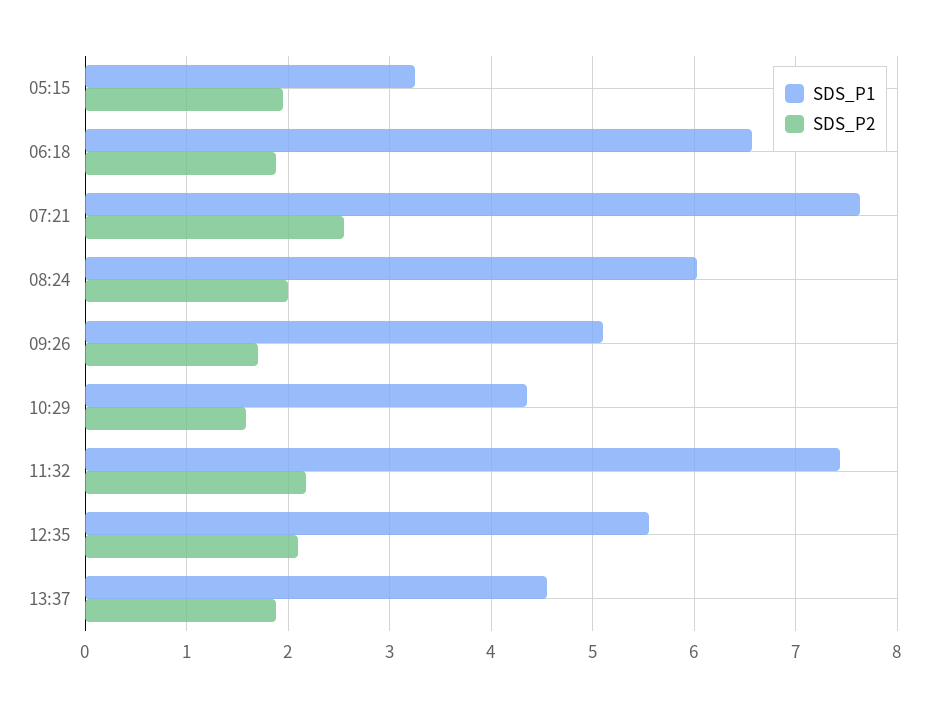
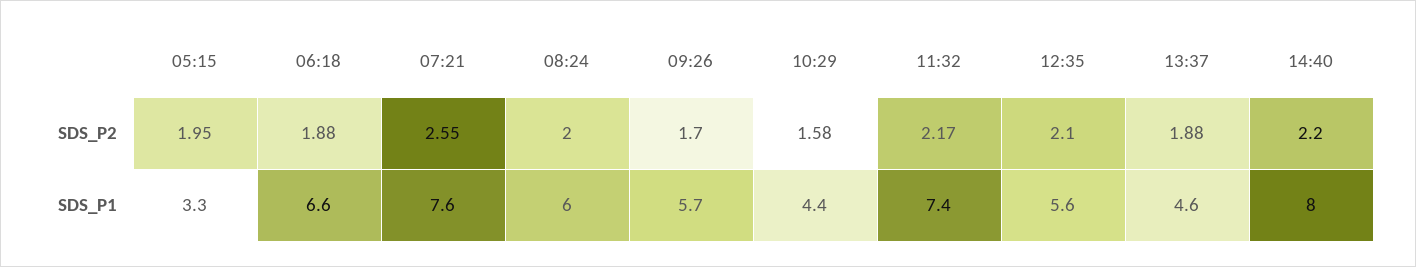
SDS_P1, 09:26: 5.1 -> 5.7
SDS_P2, 14:40: none -> 2.2
SDS_P1, 14:40: none -> 8

